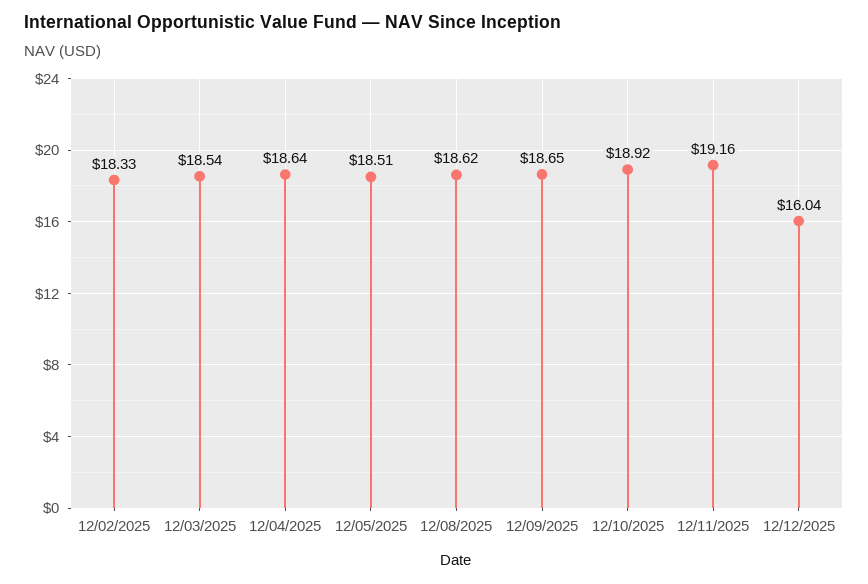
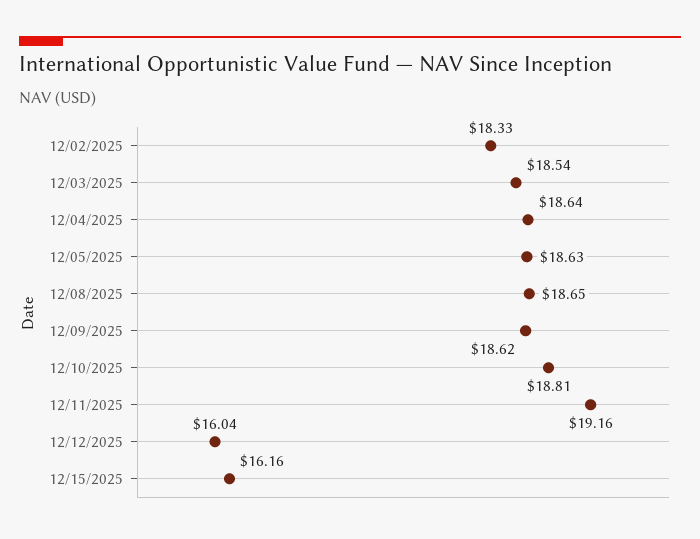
12/05/2025: 18.51 -> 18.63
12/08/2025: 18.62 -> 18.65
12/09/2025: 18.65 -> 18.62
12/10/2025: 18.92 -> 18.81
12/15/2025: none -> 16.16

